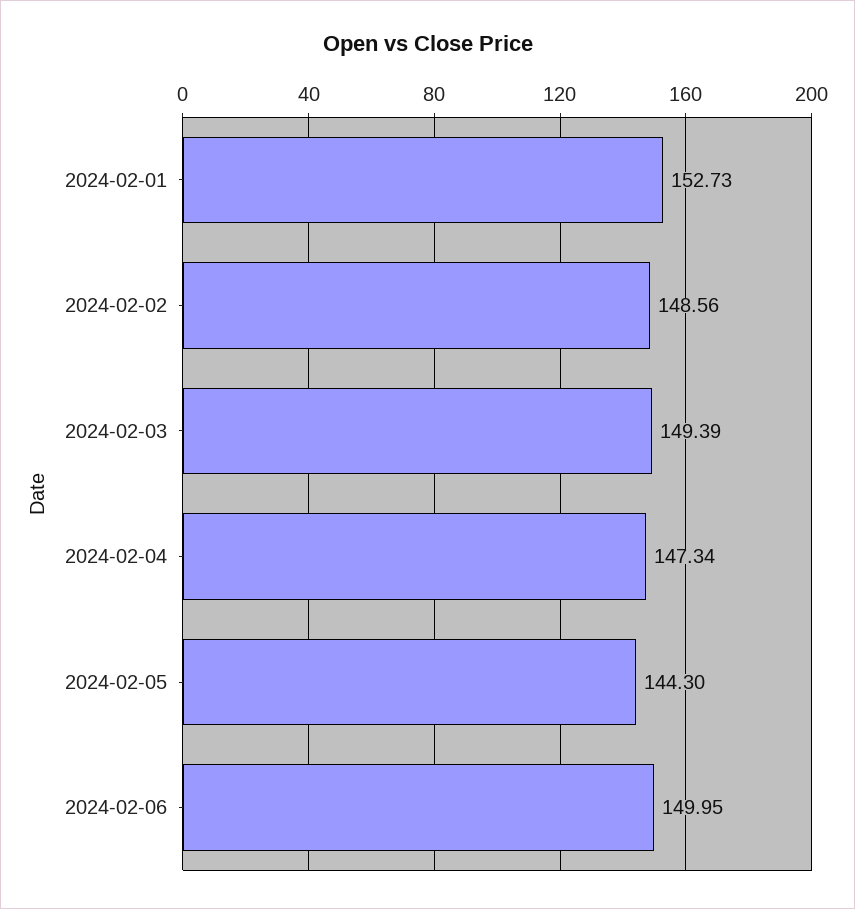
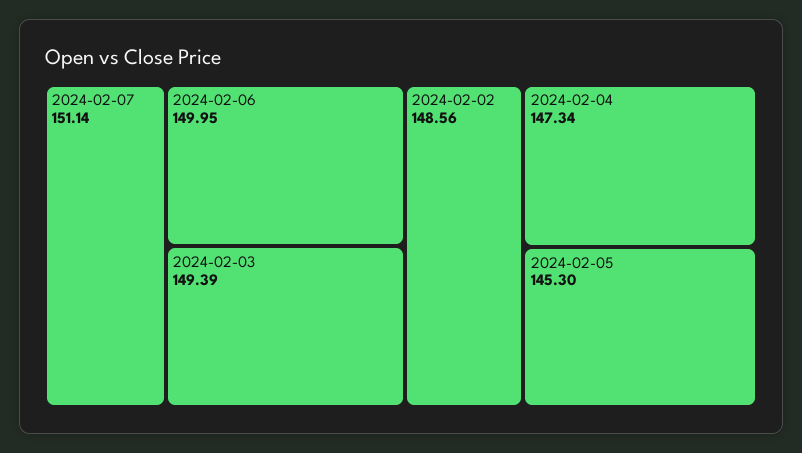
2024-02-01: 152.73 -> none
2024-02-05: 144.3 -> 145.3
2024-02-07: none -> 151.14

